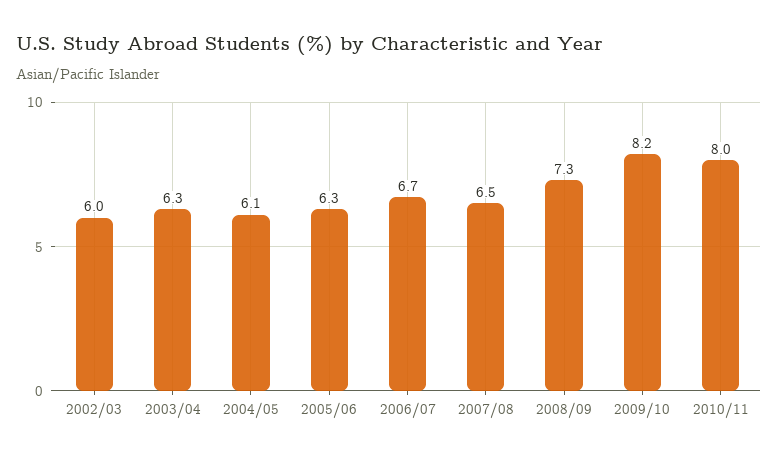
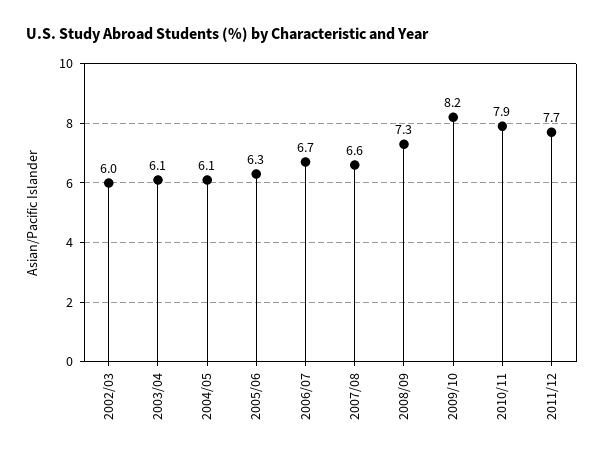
2003/04: 6.3 -> 6.1
2007/08: 6.5 -> 6.6
2010/11: 8 -> 7.9
2011/12: none -> 7.7

